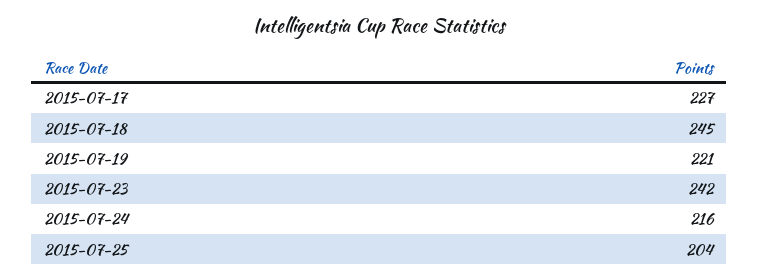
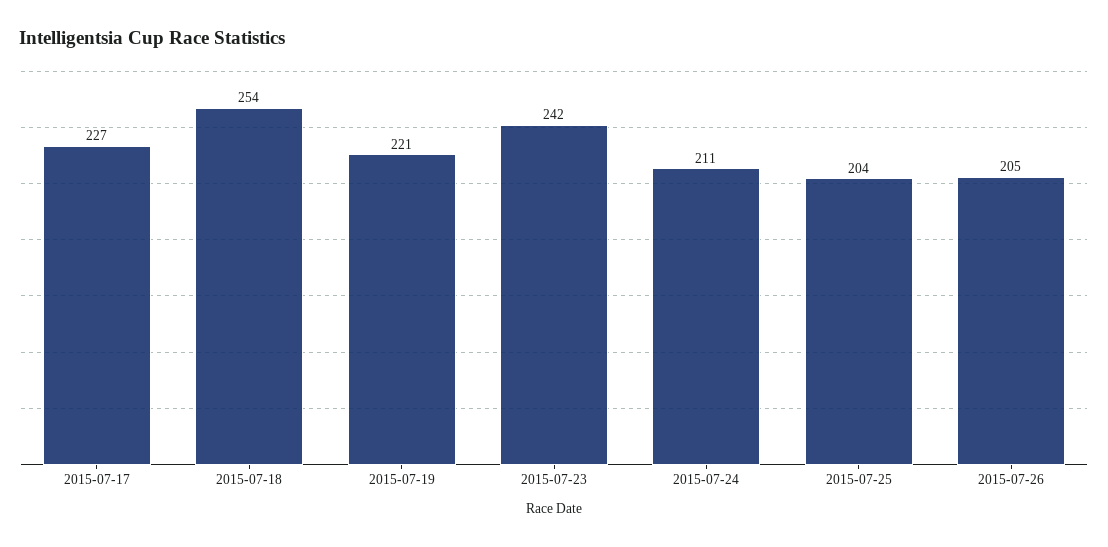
2015-07-18: 245 -> 254
2015-07-24: 216 -> 211
2015-07-26: none -> 205

